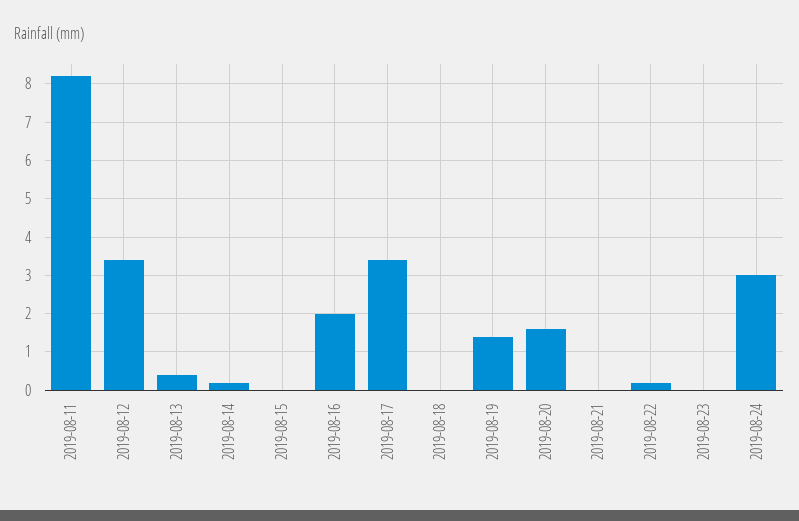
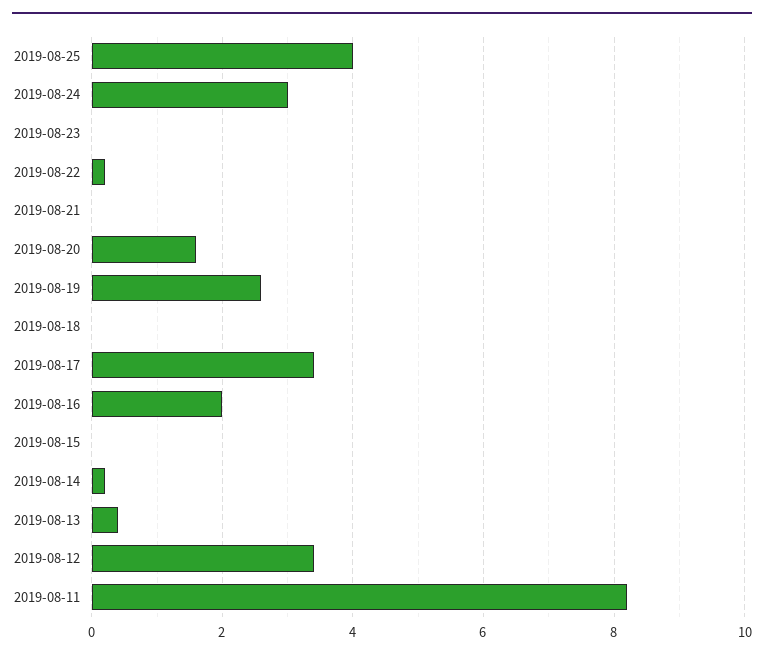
2019-08-19: 1.5 -> 2.5
2019-08-25: none -> 4

